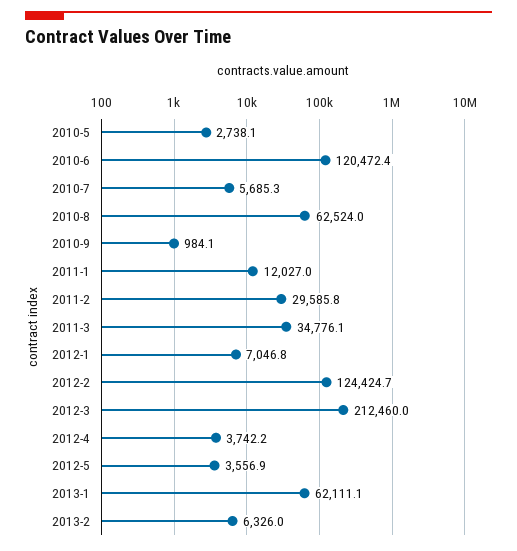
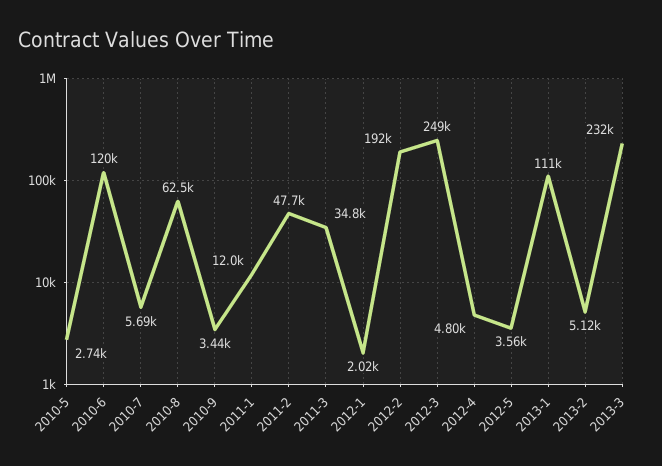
2010-9: 984.1 -> 3440
2011-2: 29585.8 -> 47700
2012-1: 7046.8 -> 2020
2012-2: 124424.7 -> 192000
2012-3: 212460 -> 249000
2012-4: 3742.2 -> 4800
2013-1: 62111.1 -> 111000
2013-2: 6326 -> 5120
2013-3: none -> 232000

